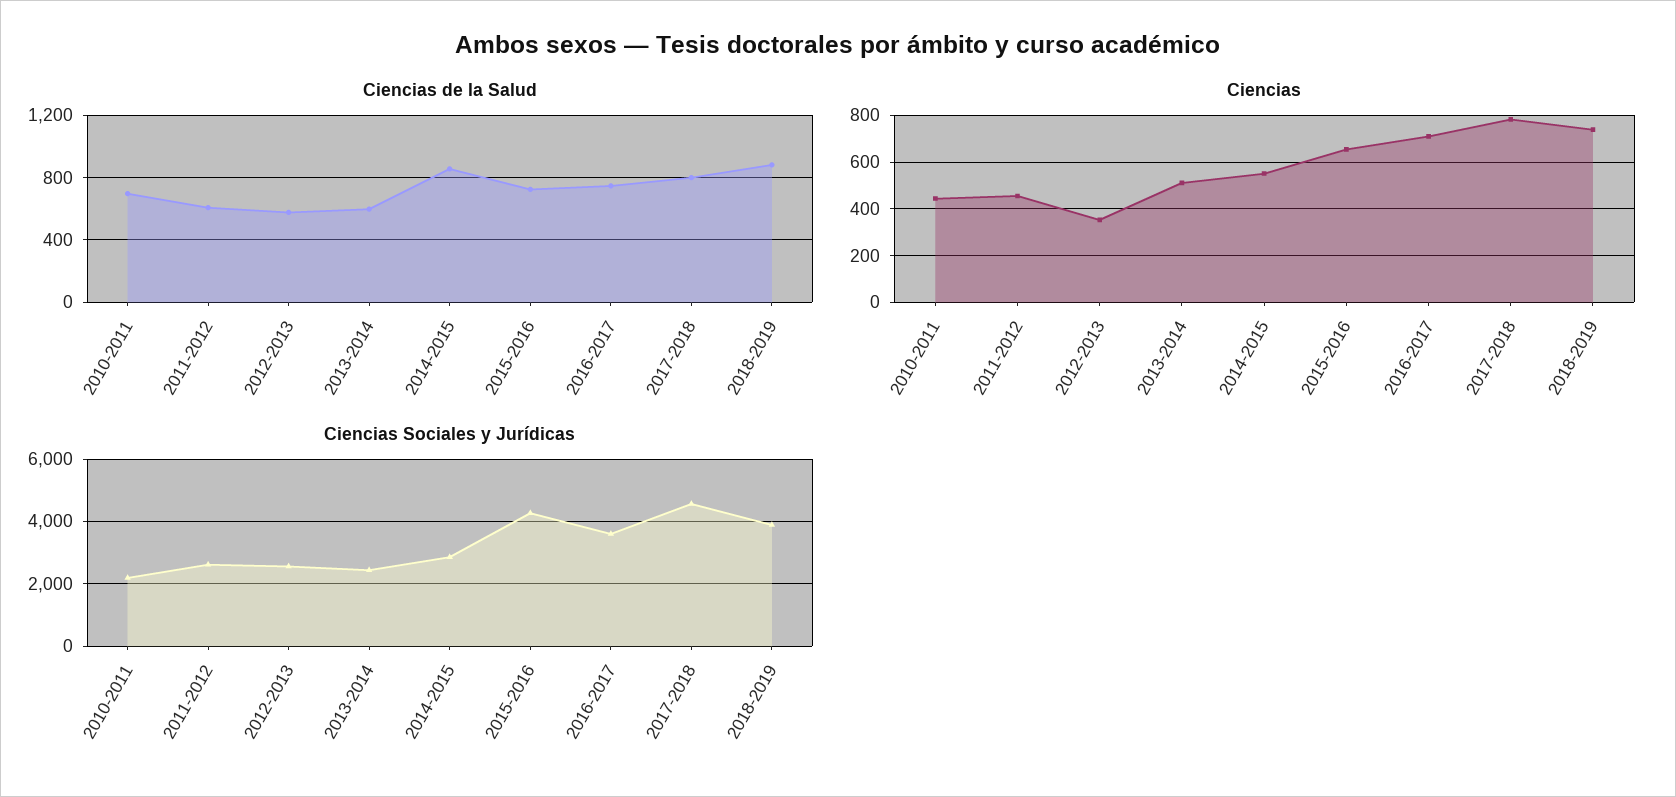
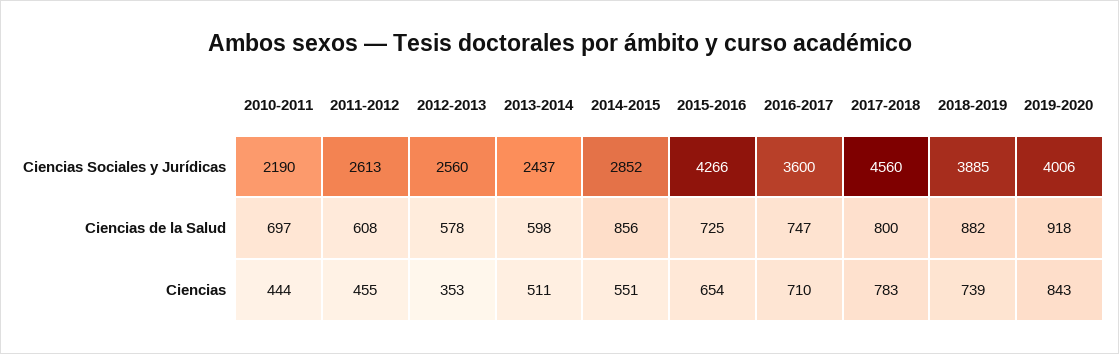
Ciencias Sociales y Jurídicas, 2019-2020: none -> 4006
Ciencias de la Salud, 2019-2020: none -> 918
Ciencias, 2019-2020: none -> 843

